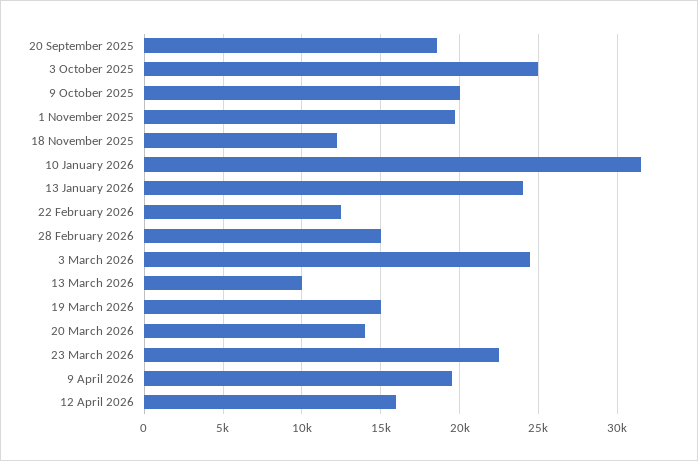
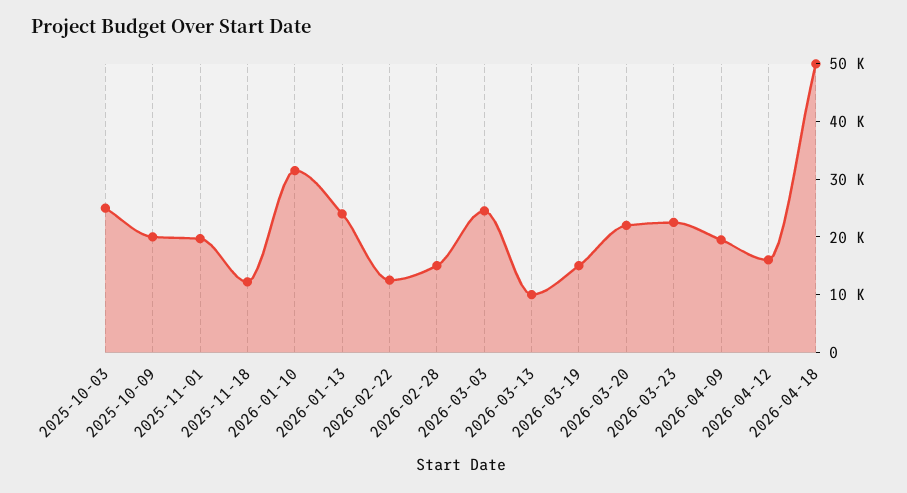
20 September 2025: 18500 -> none
20 March 2026: 14000 -> 22000
2026-04-18: none -> 50000

